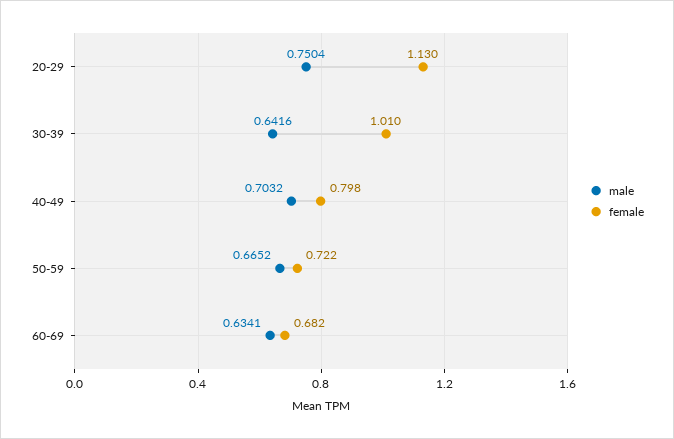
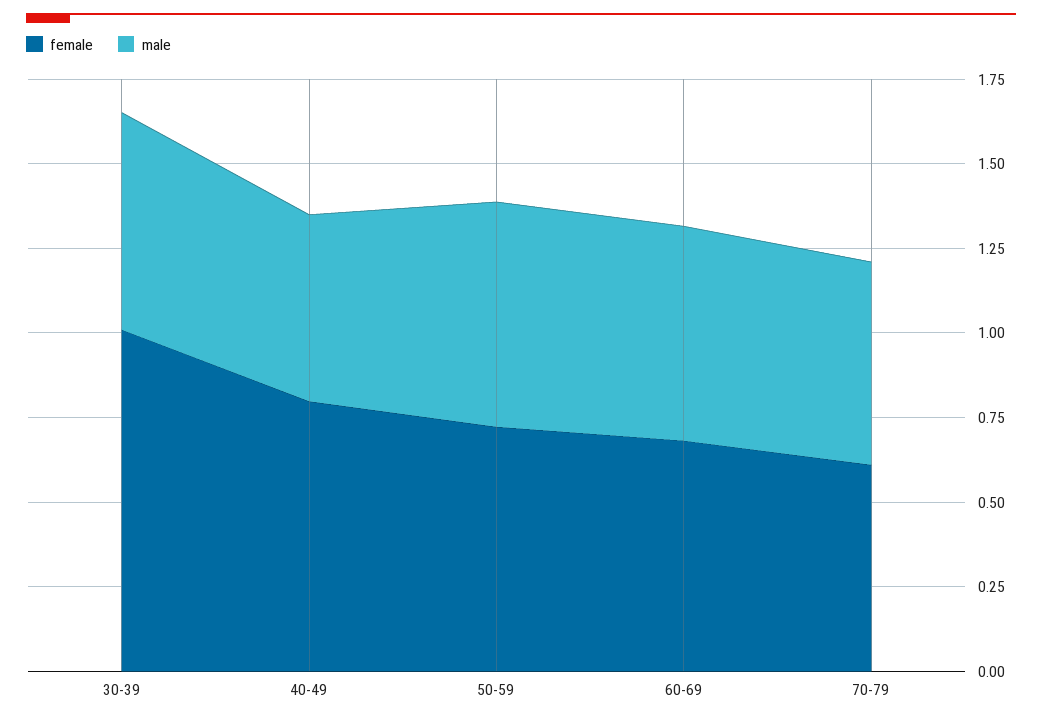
male, 20-29: 0.7504 -> none
female, 20-29: 1.13 -> none
male, 40-49: 0.7032 -> 0.55
female, 70-79: none -> 0.6
male, 70-79: none -> 0.6

